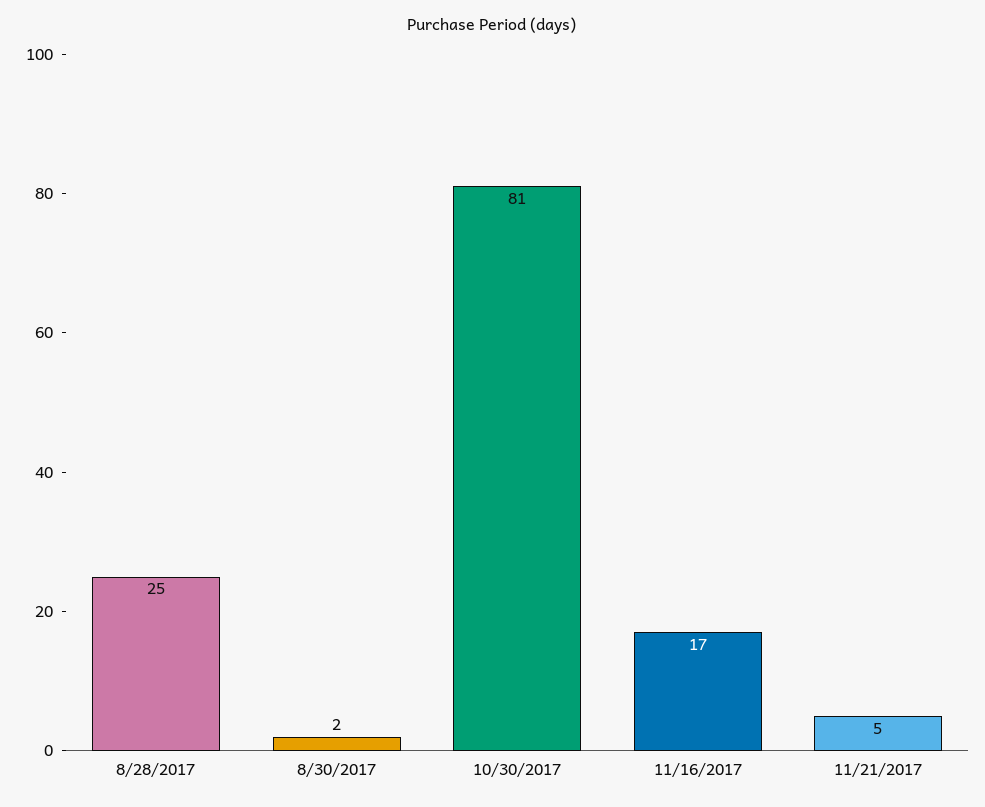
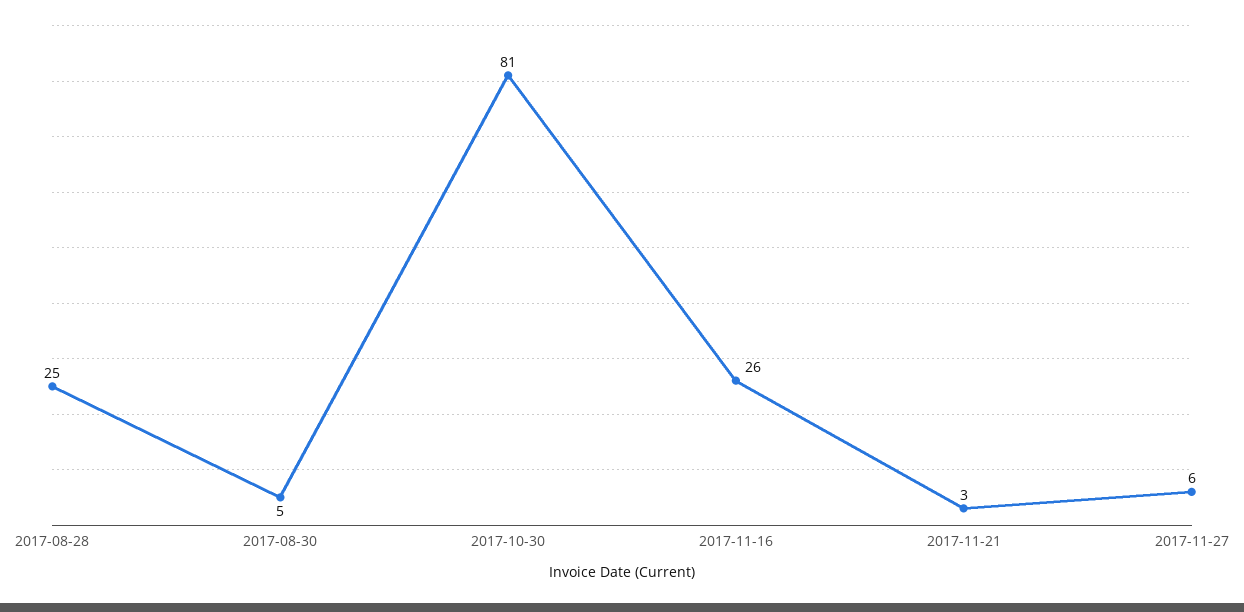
8/30/2017: 2 -> 5
11/16/2017: 17 -> 26
11/21/2017: 5 -> 3
2017-11-27: none -> 6

